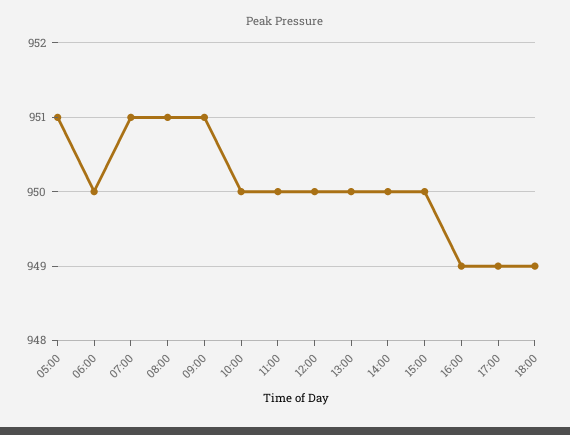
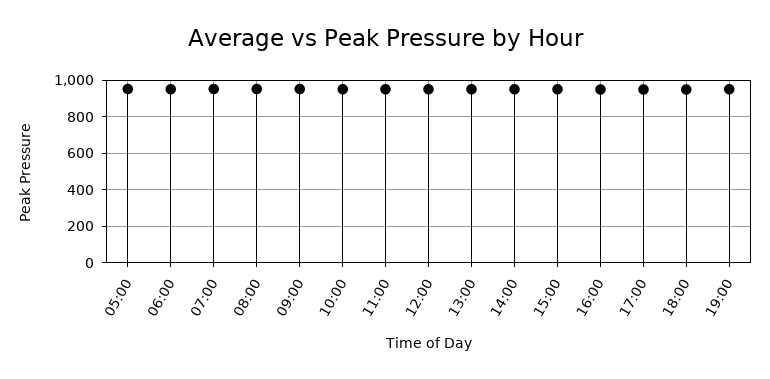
19:00: none -> 950

